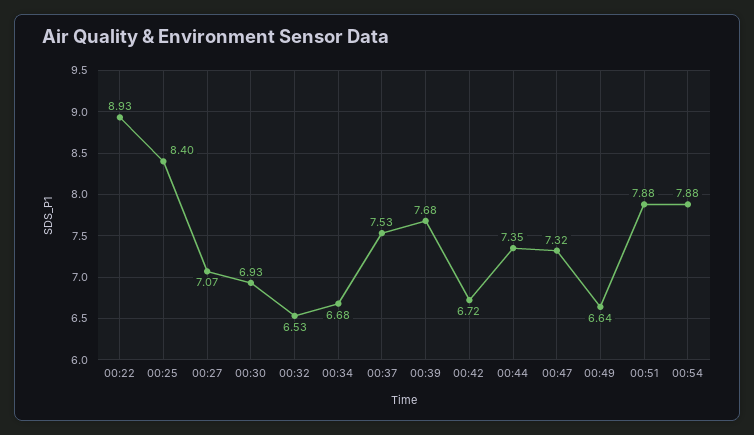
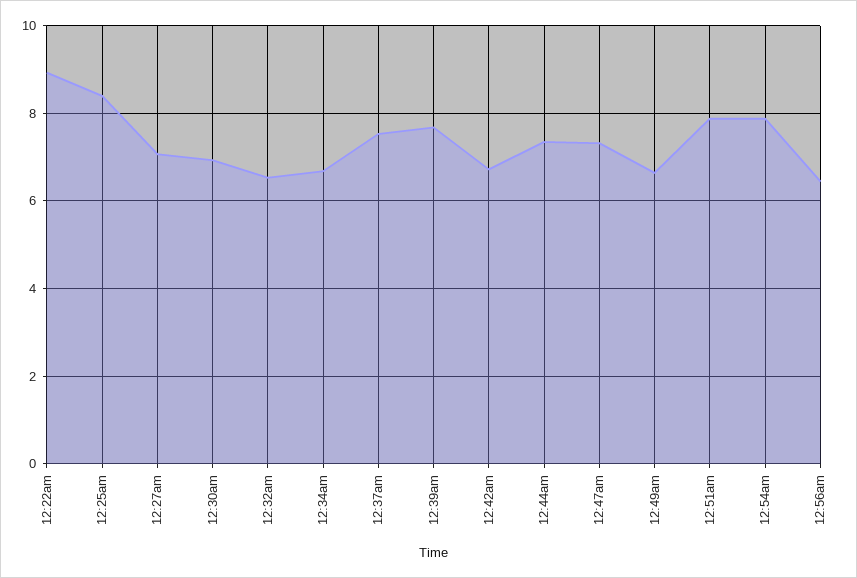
12:56am: none -> 6.4

